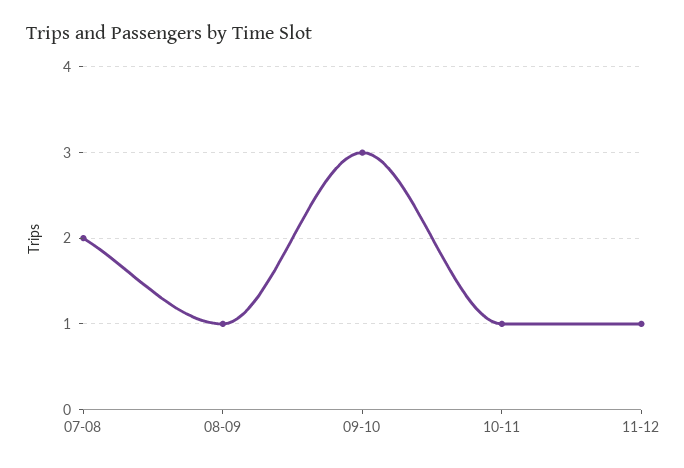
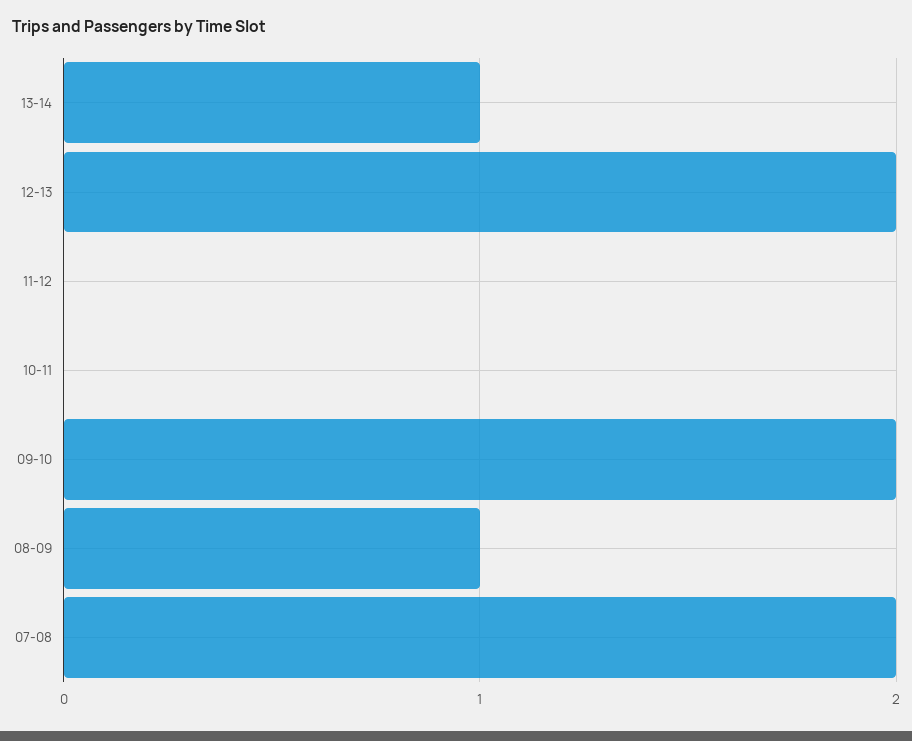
09-10: 3 -> 2
10-11: 1 -> 0
11-12: 1 -> 0
13-14: none -> 1
12-13: none -> 2

